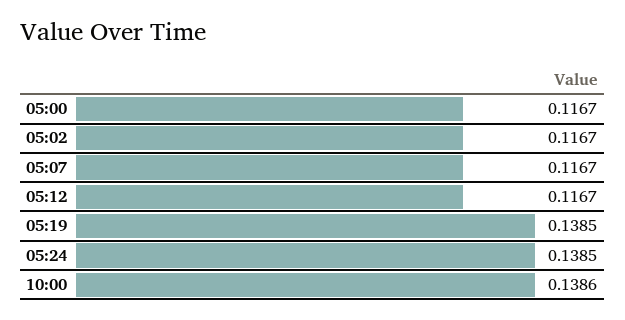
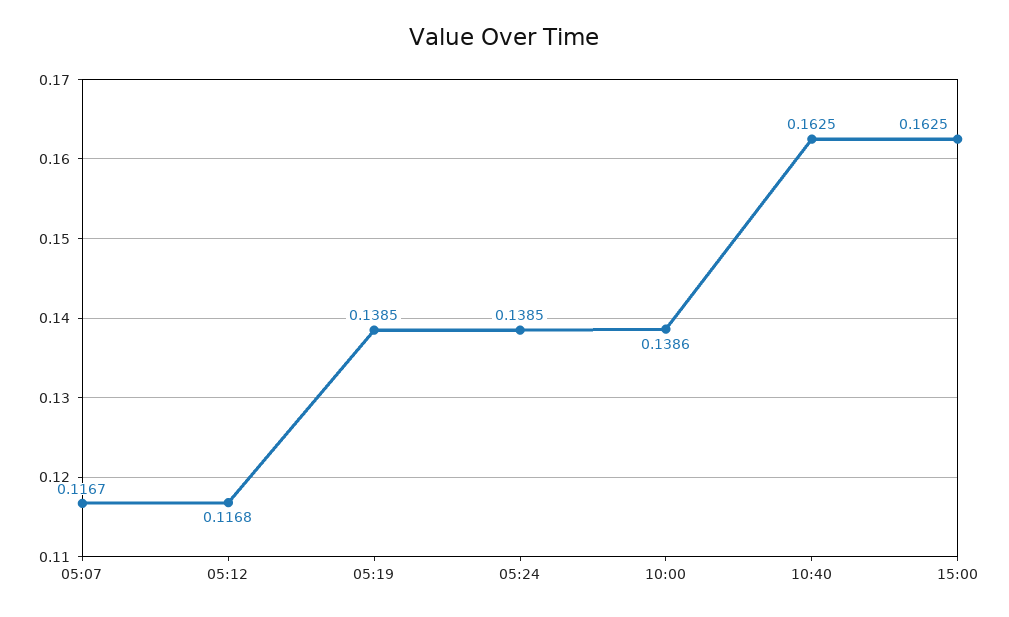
05:00: 0.1167 -> none
05:02: 0.1167 -> none
05:12: 0.1167 -> 0.1168
10:40: none -> 0.1625
15:00: none -> 0.1625

